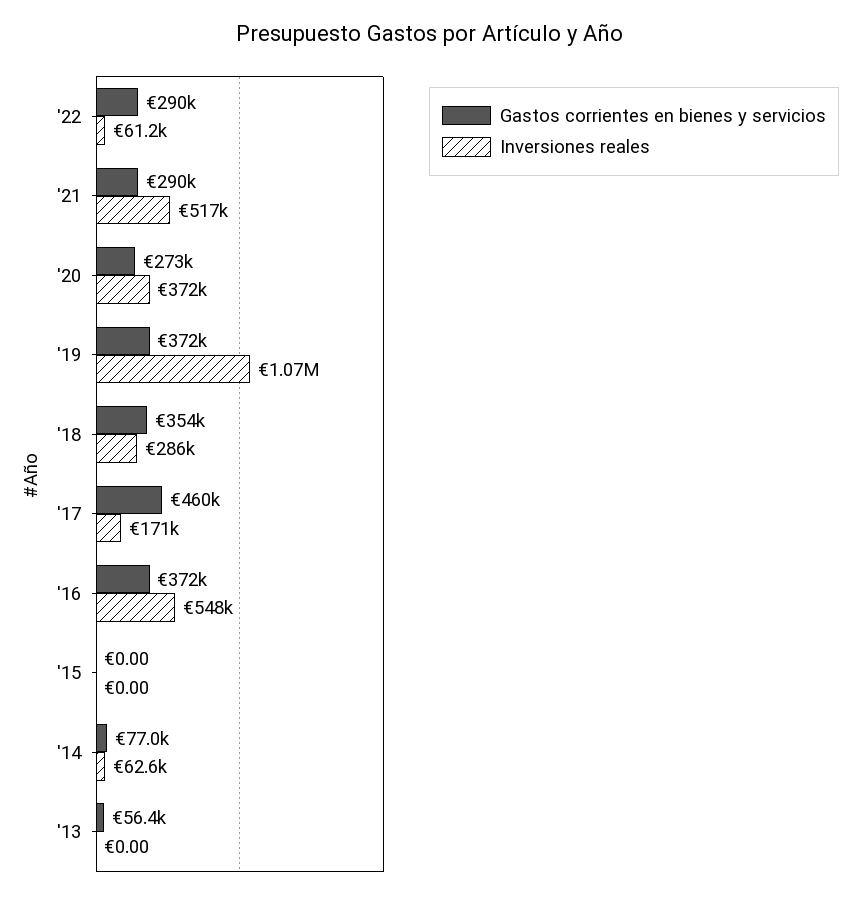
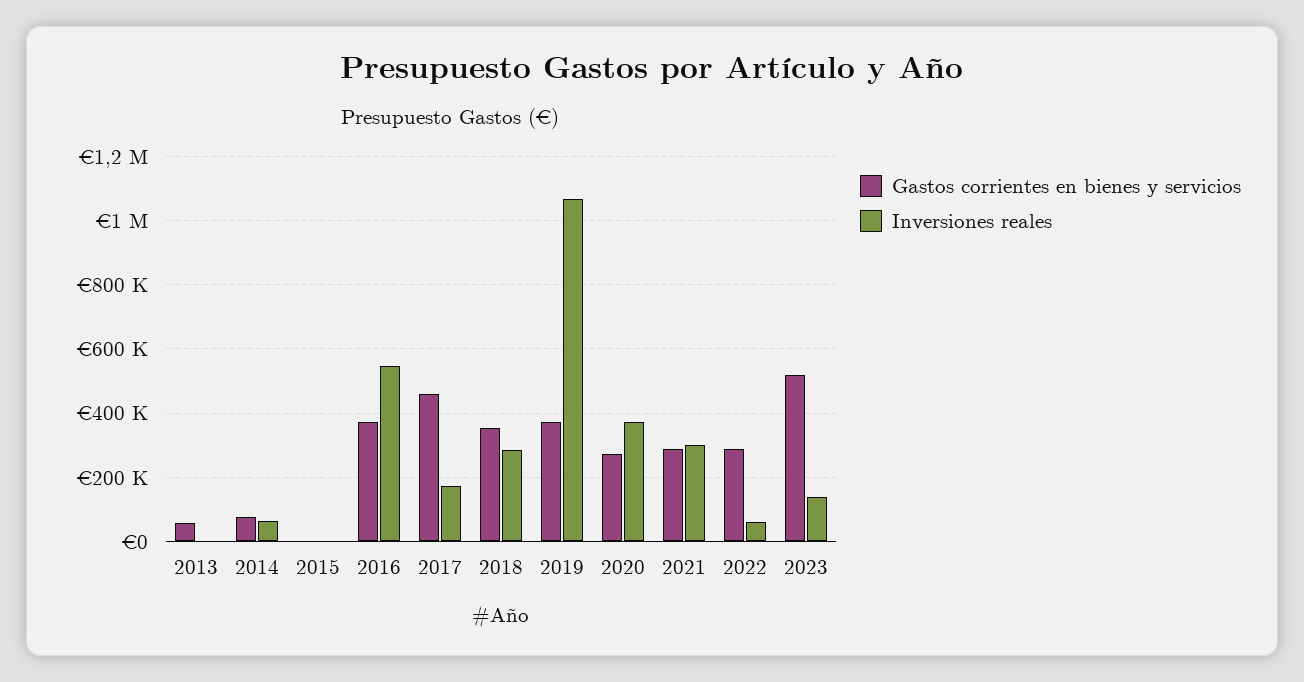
Inversiones reales, '21: 517000 -> 300000
Gastos corrientes en bienes y servicios, 2023: none -> 520000
Inversiones reales, 2023: none -> 140000

